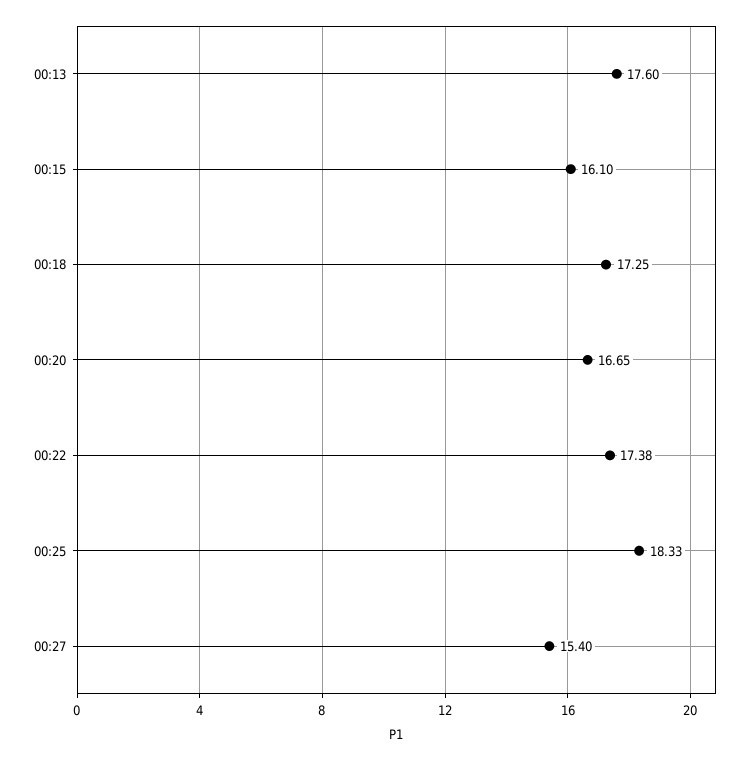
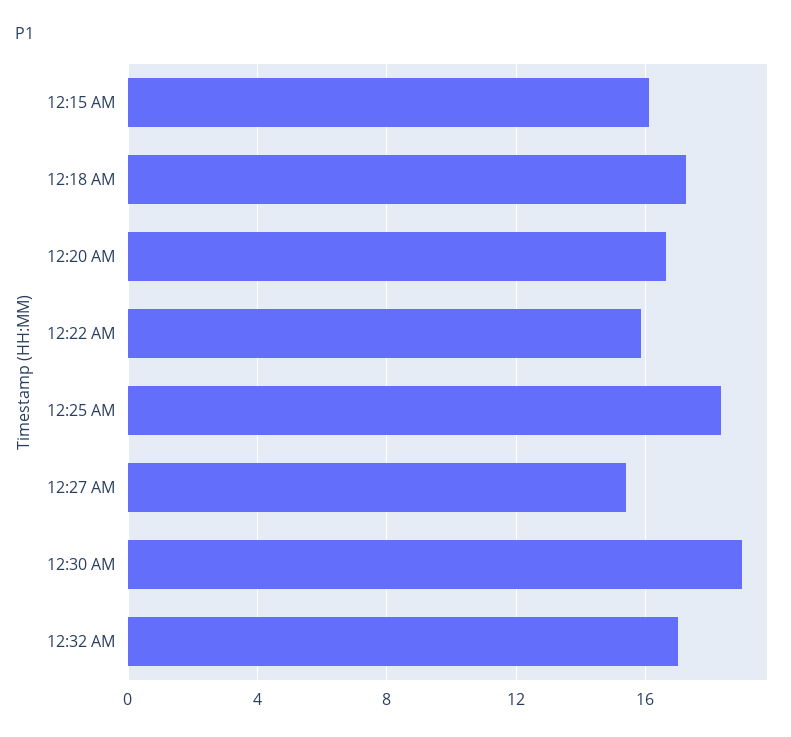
00:13: 17.6 -> none
00:22: 17.38 -> 16
12:30 AM: none -> 19
12:32 AM: none -> 17

